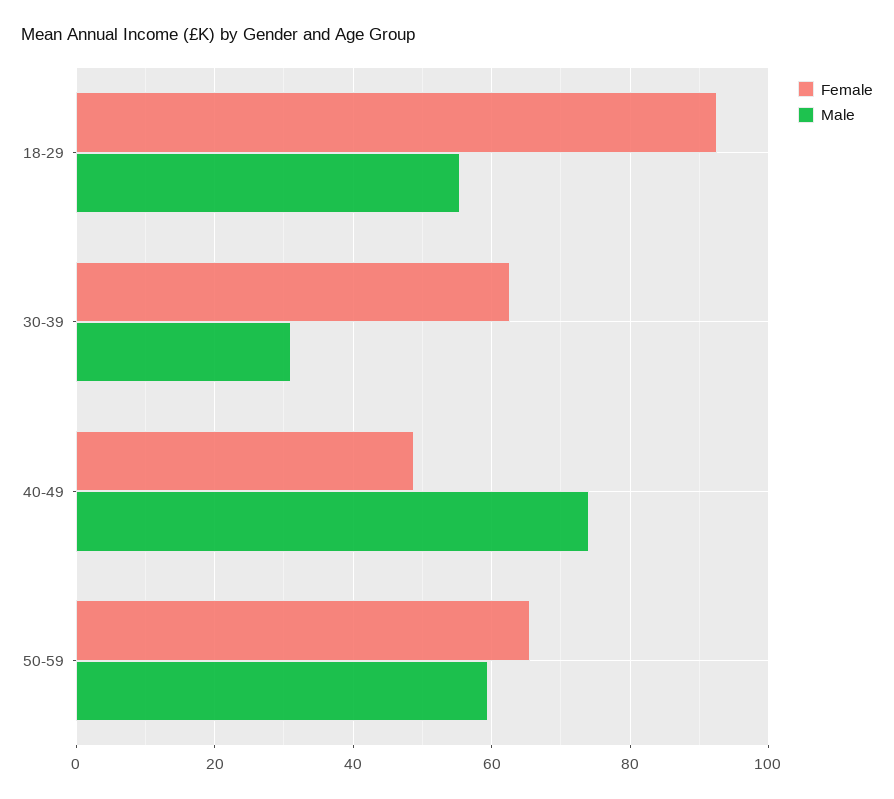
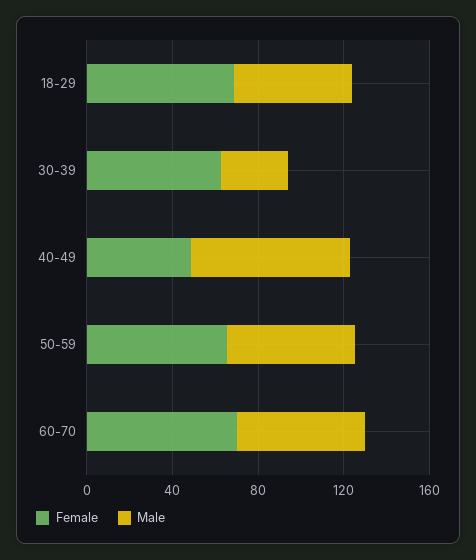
Female, 18-29: 92 -> 70
Female, 60-70: none -> 70
Male, 60-70: none -> 60

